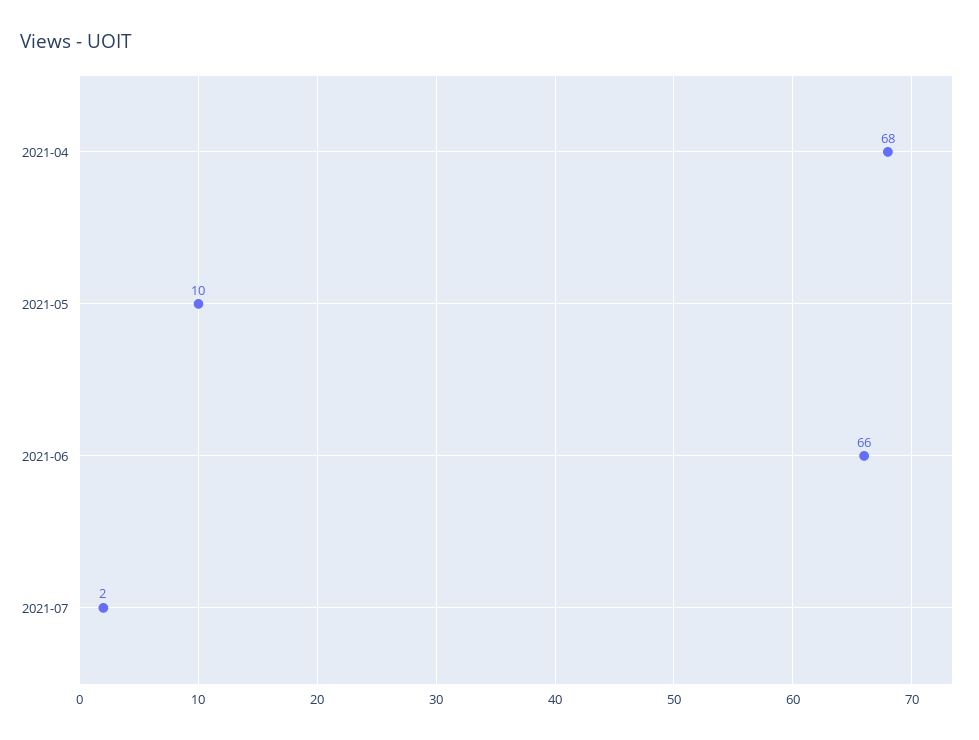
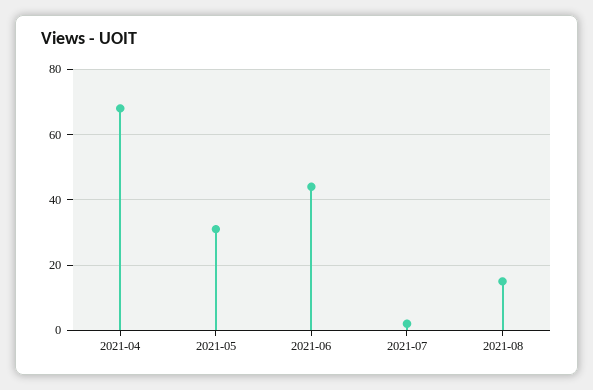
2021-05: 10 -> 30
2021-06: 66 -> 45
2021-08: none -> 15

